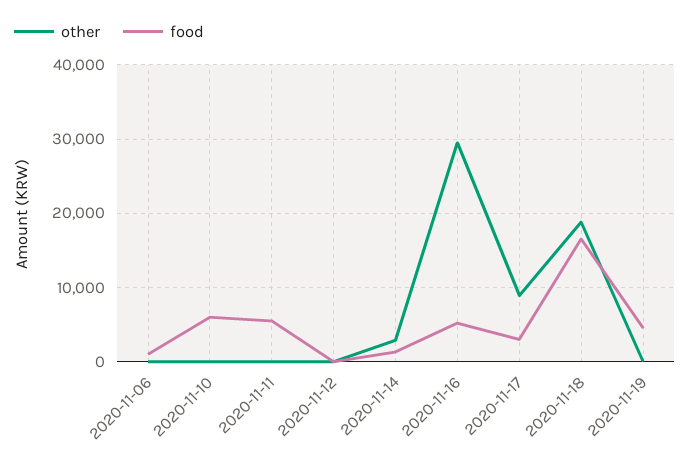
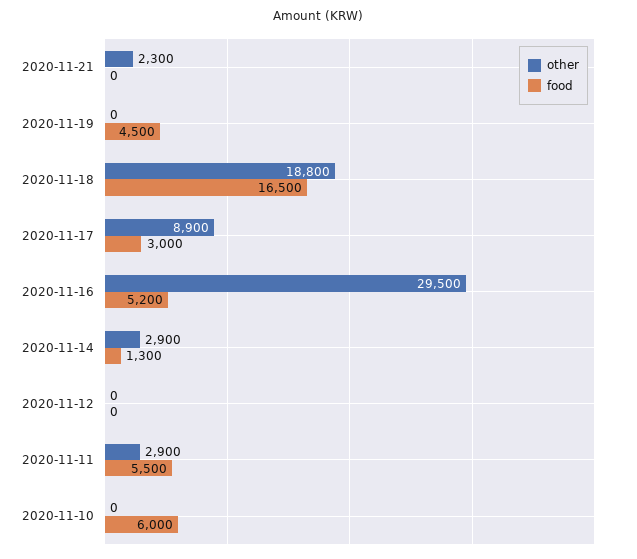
other, 2020-11-06: 0 -> none
food, 2020-11-06: 1000 -> none
other, 2020-11-11: 0 -> 2900
other, 2020-11-21: none -> 2300
food, 2020-11-21: none -> 0

